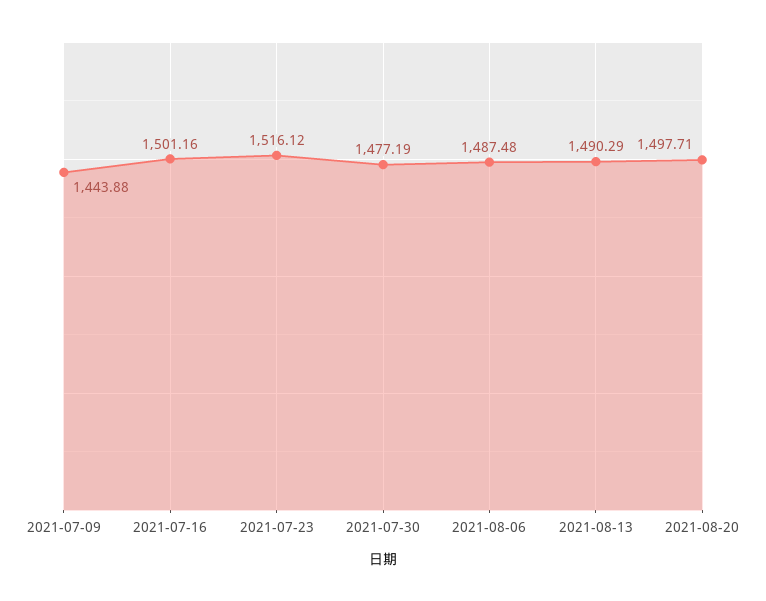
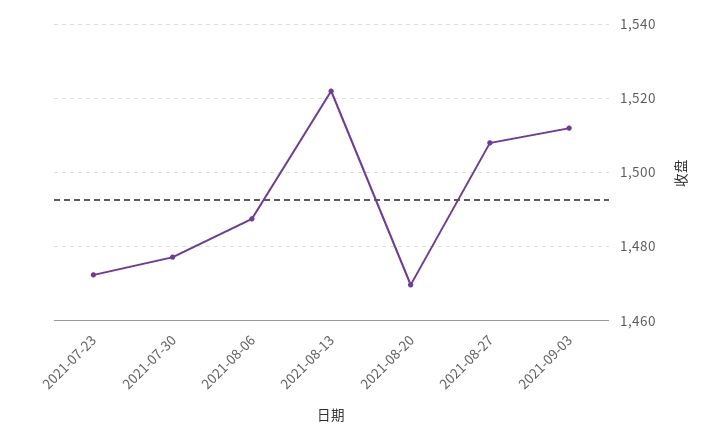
2021-07-09: 1443.88 -> none
2021-07-16: 1501.16 -> none
2021-07-23: 1516.12 -> 1472
2021-08-13: 1490.29 -> 1522
2021-08-20: 1497.71 -> 1470
2021-08-27: none -> 1508
2021-09-03: none -> 1512

